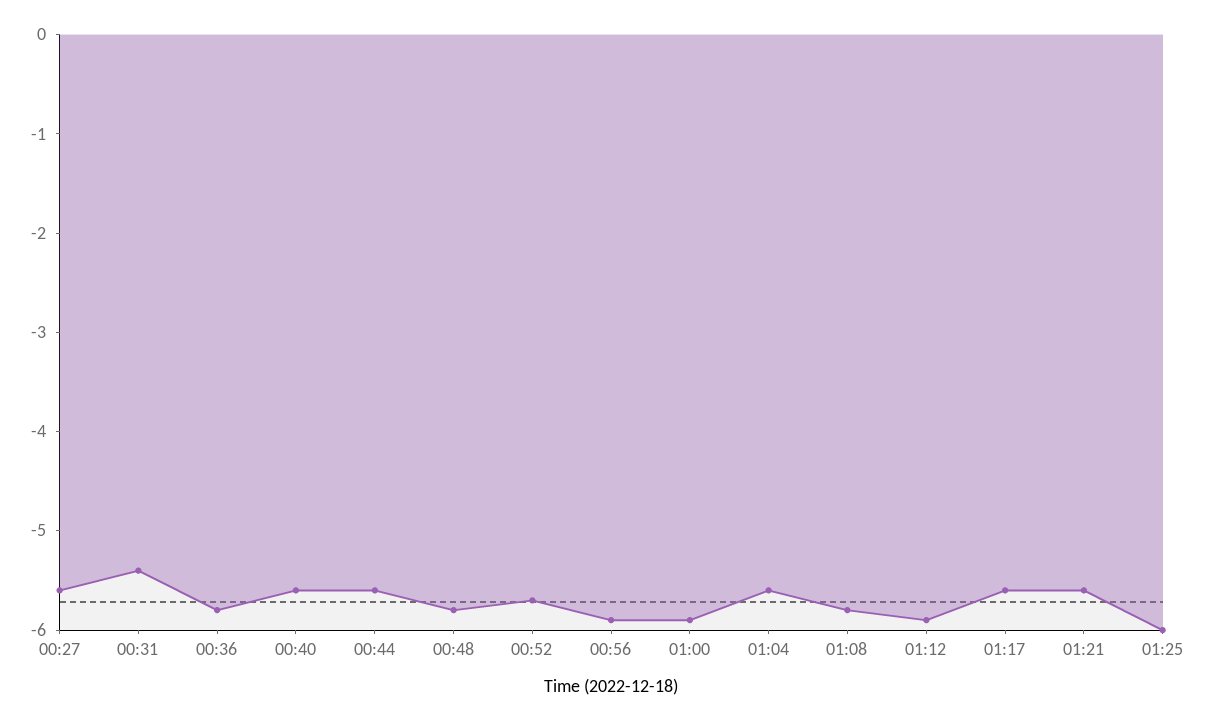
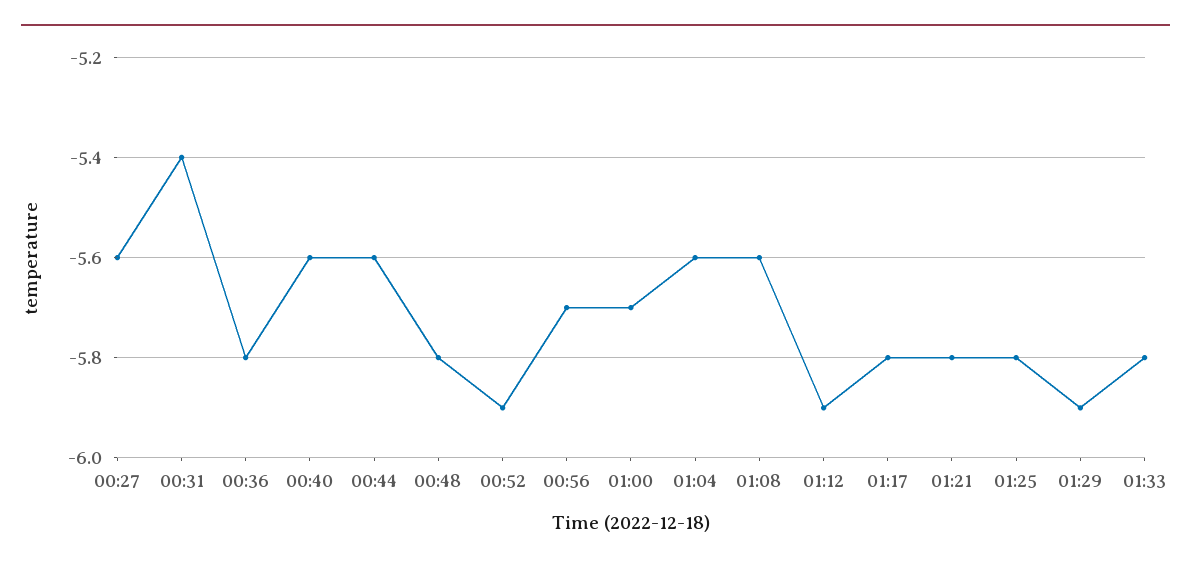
00:52: -5.7 -> -5.9
00:56: -5.9 -> -5.7
01:00: -5.9 -> -5.7
01:08: -5.8 -> -5.6
01:17: -5.6 -> -5.8
01:21: -5.6 -> -5.8
01:25: -6 -> -5.8
01:29: none -> -5.9
01:33: none -> -5.8

